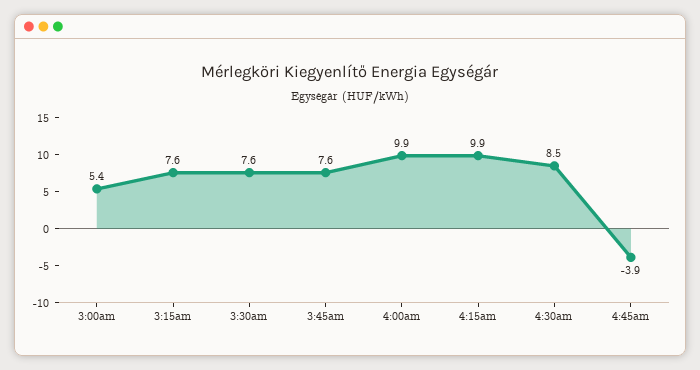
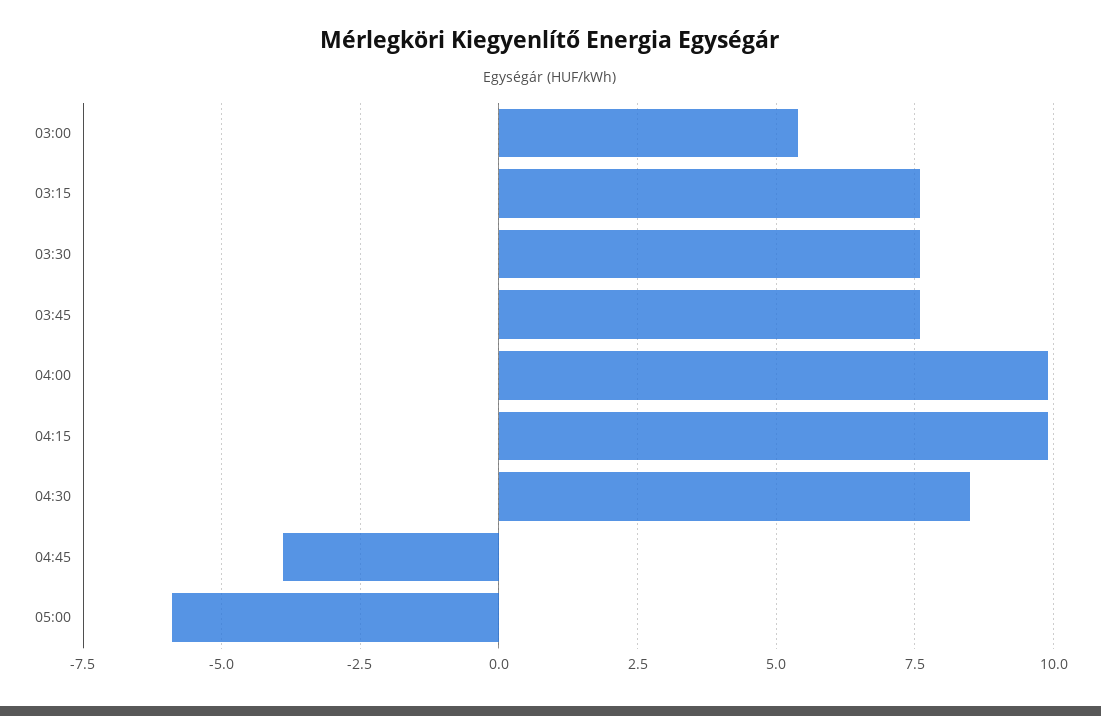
05:00: none -> -6

